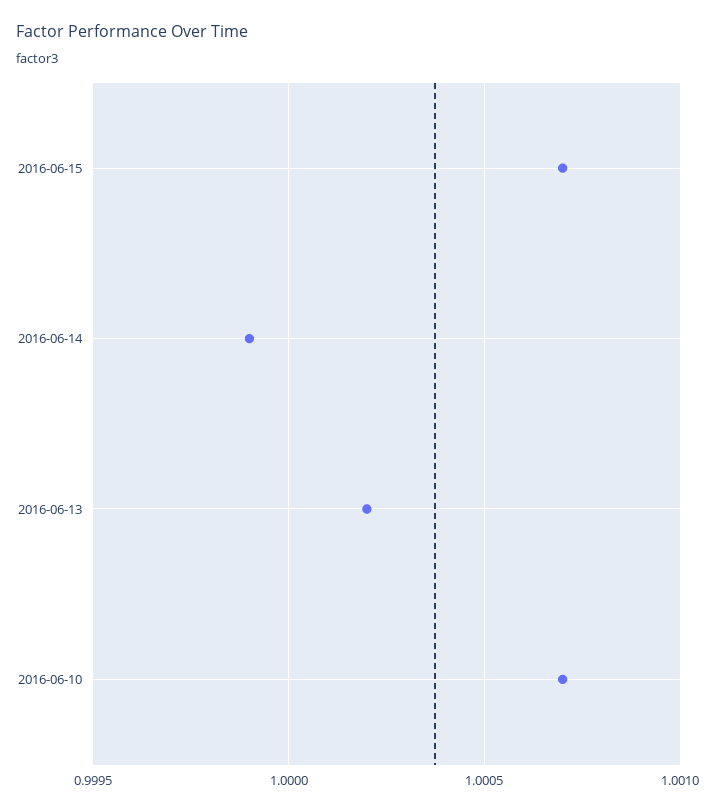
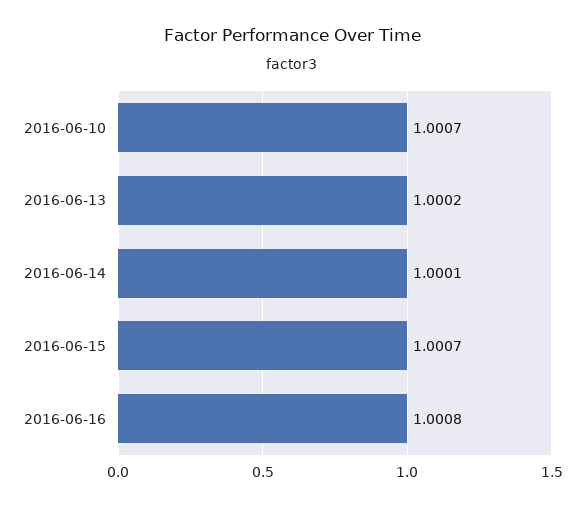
2016-06-14: 0.9999 -> 1.0001
2016-06-16: none -> 1.0008

